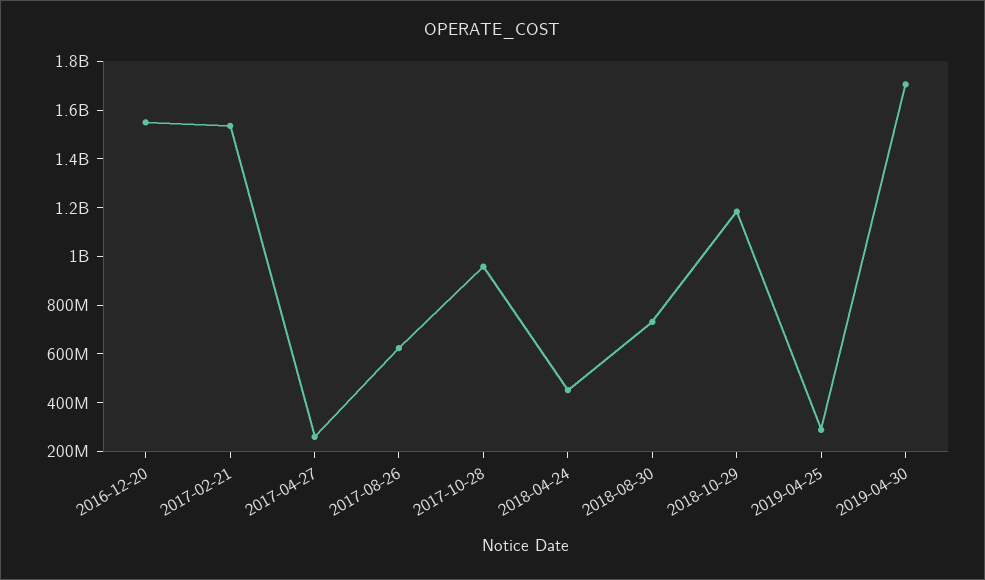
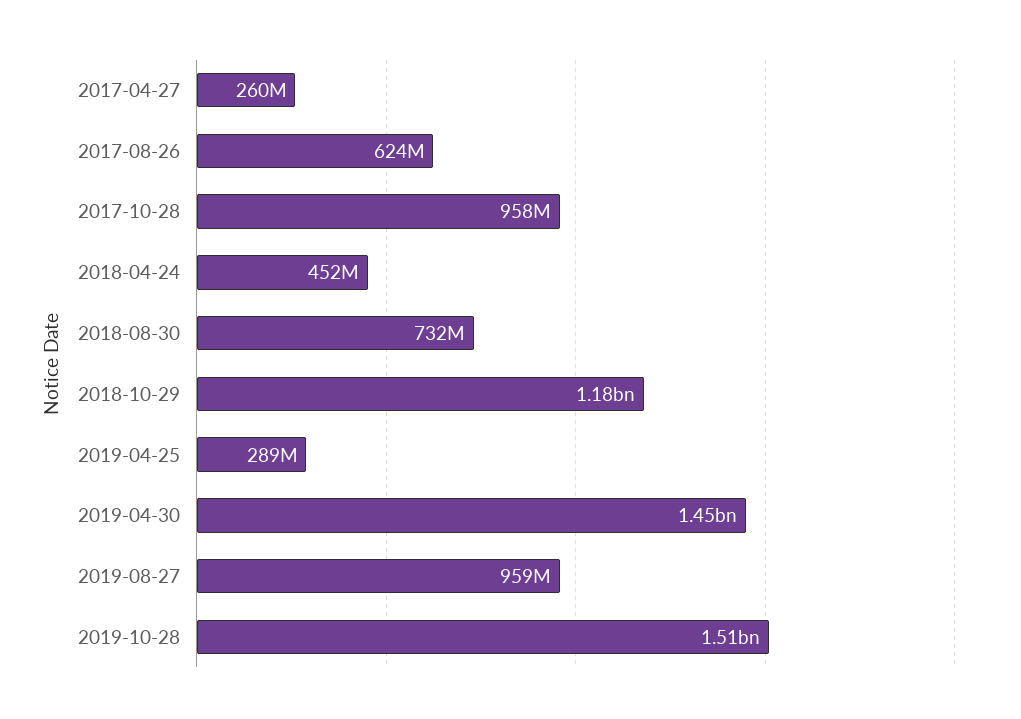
2016-12-20: 1550000000 -> none
2017-02-21: 1550000000 -> none
2019-04-30: 1700000000 -> 1450000000
2019-08-27: none -> 959000000
2019-10-28: none -> 1510000000

